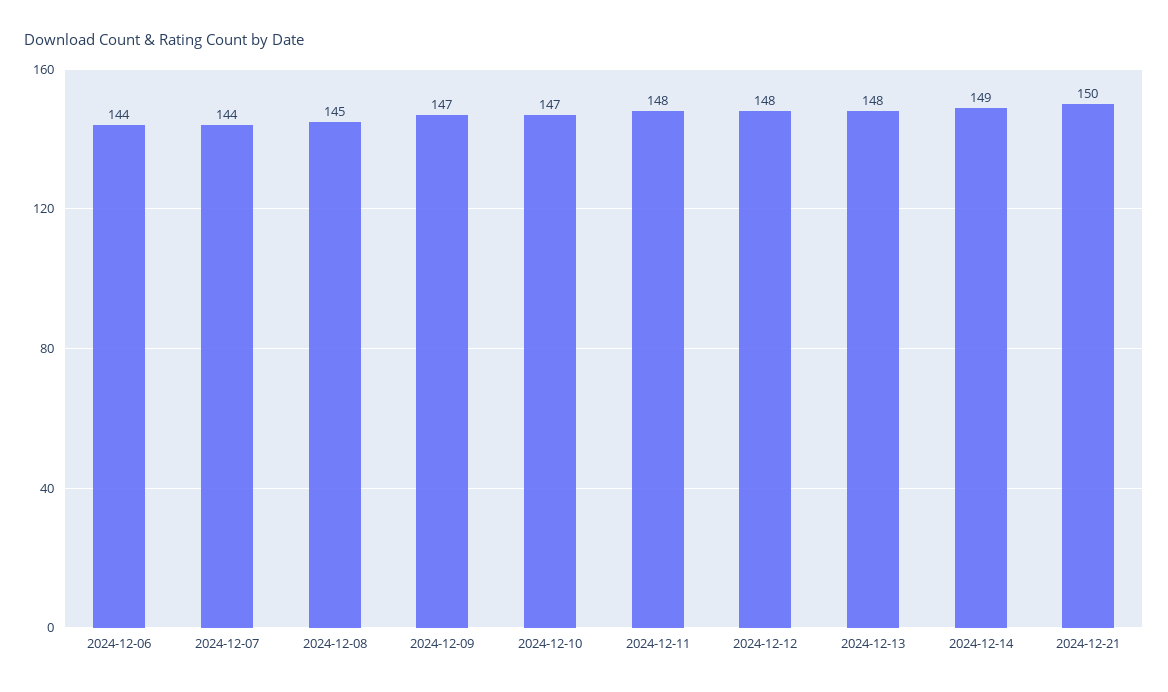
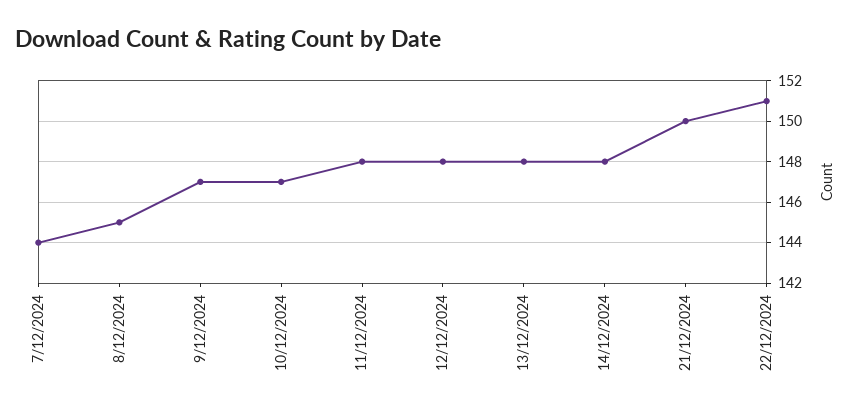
2024-12-06: 144 -> none
2024-12-14: 149 -> 148
22/12/2024: none -> 151

